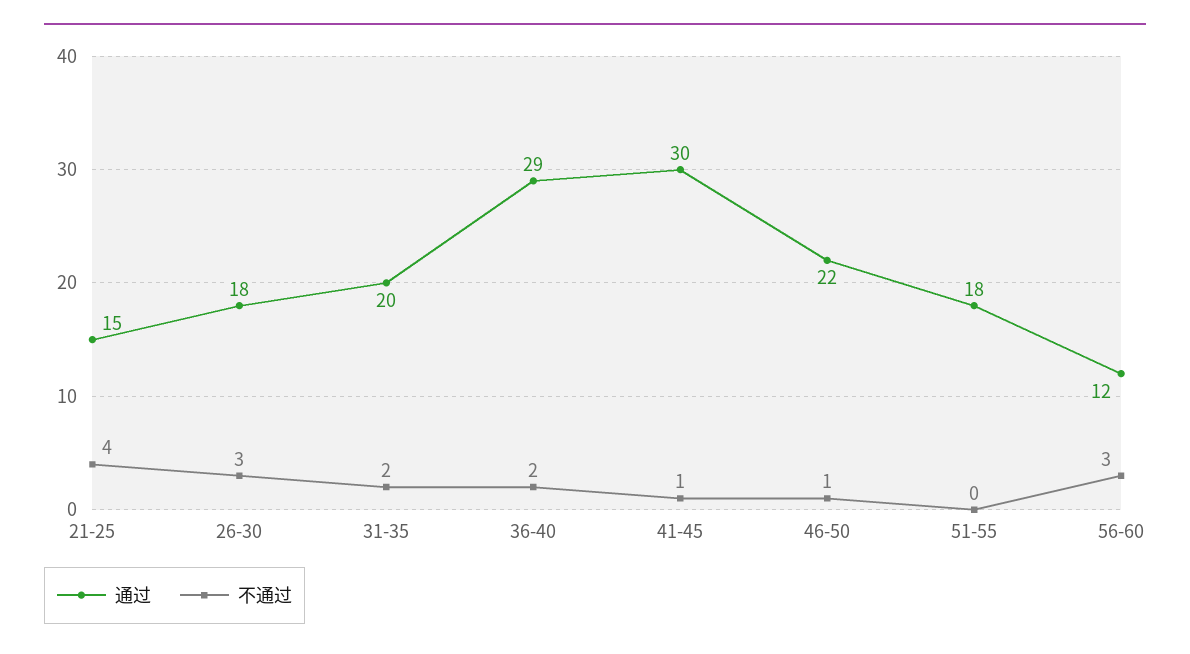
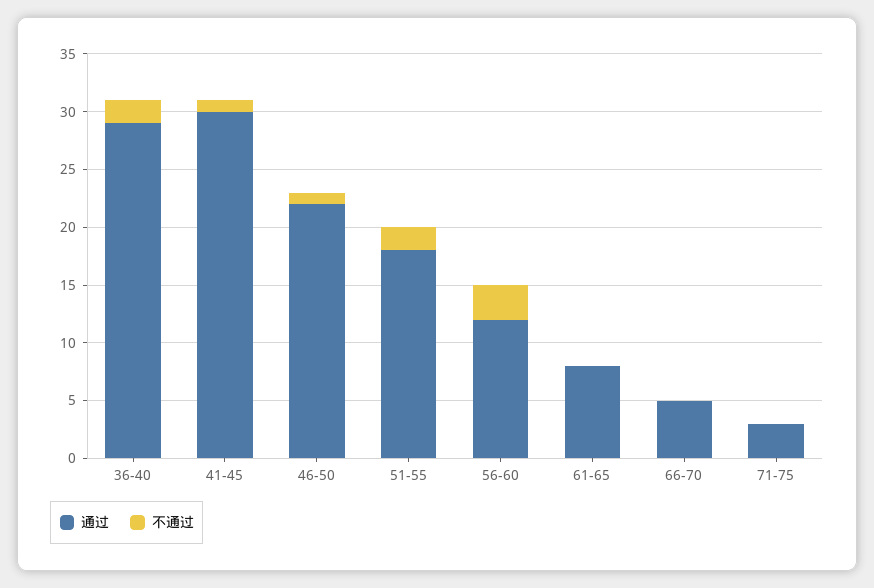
通过, 21-25: 15 -> none
不通过, 21-25: 4 -> none
通过, 26-30: 18 -> none
不通过, 26-30: 3 -> none
通过, 31-35: 20 -> none
不通过, 31-35: 2 -> none
不通过, 51-55: 0 -> 2
通过, 61-65: none -> 8
不通过, 61-65: none -> 0
通过, 66-70: none -> 5
不通过, 66-70: none -> 0
通过, 71-75: none -> 3
不通过, 71-75: none -> 0

